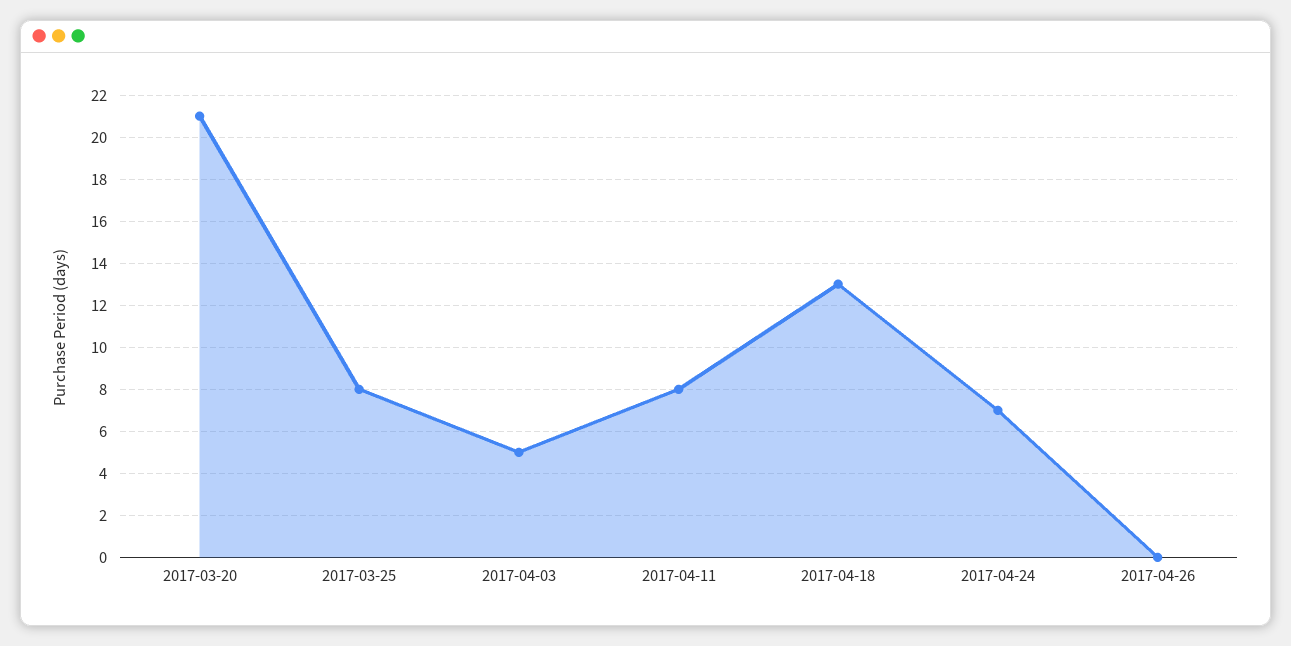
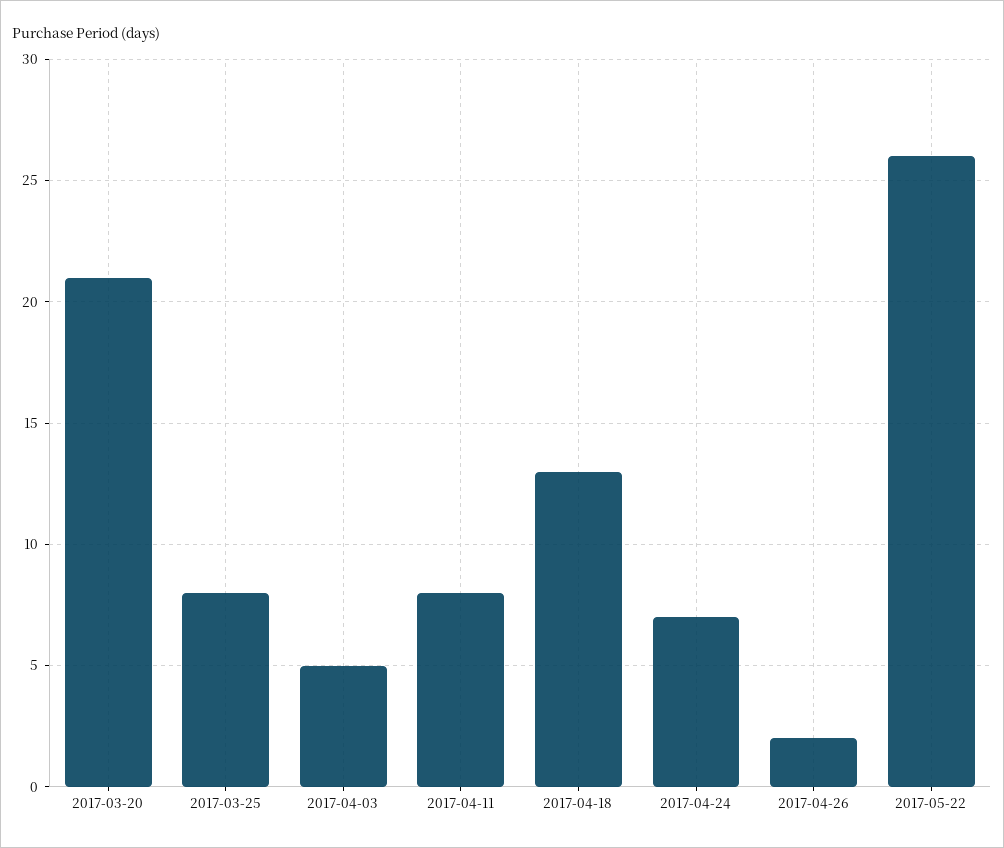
2017-04-26: 0 -> 2
2017-05-22: none -> 26

